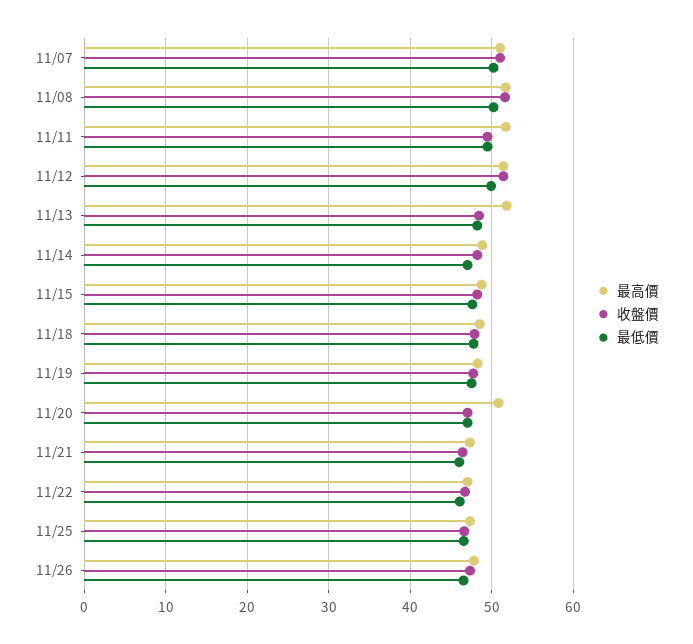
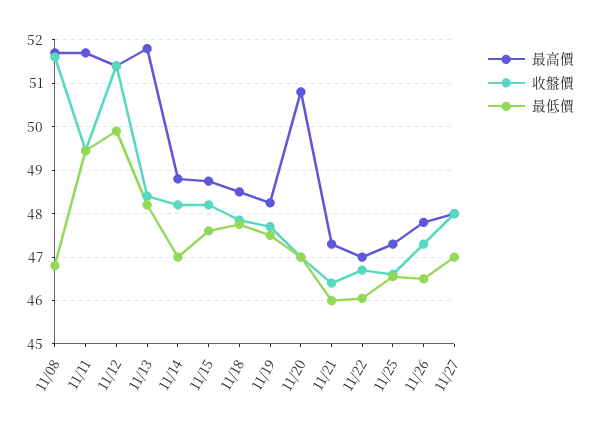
最高價, 11/07: 51 -> none
收盤價, 11/07: 51 -> none
最低價, 11/07: 50 -> none
最低價, 11/08: 50 -> 46.8
最高價, 11/27: none -> 48
收盤價, 11/27: none -> 48
最低價, 11/27: none -> 47

